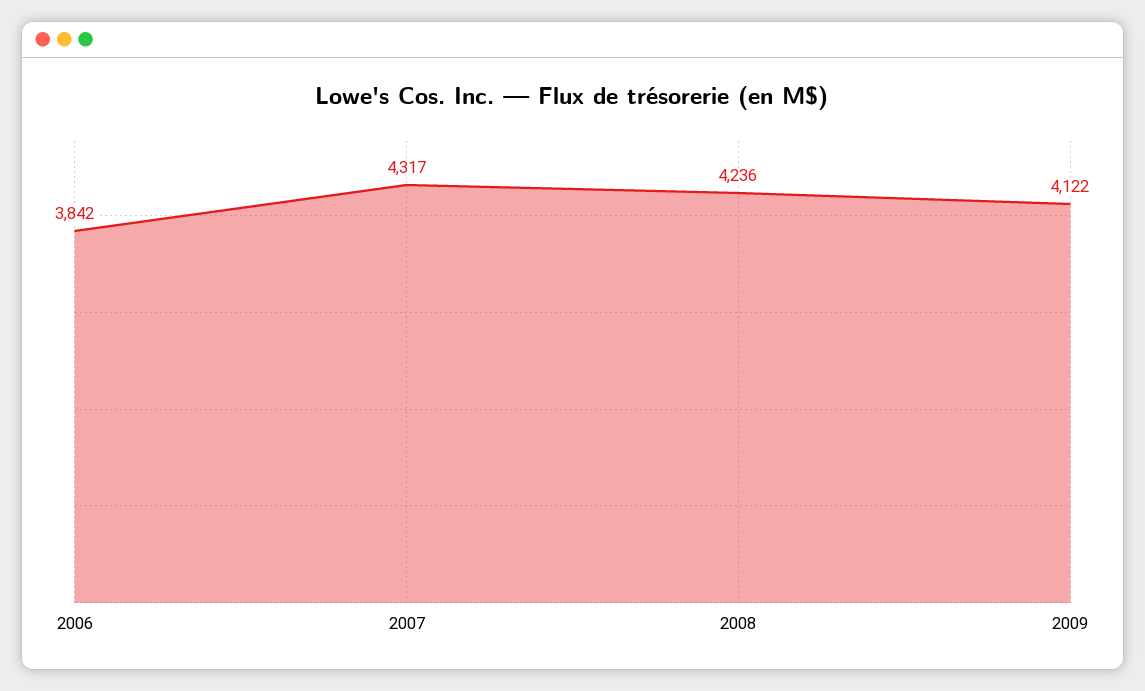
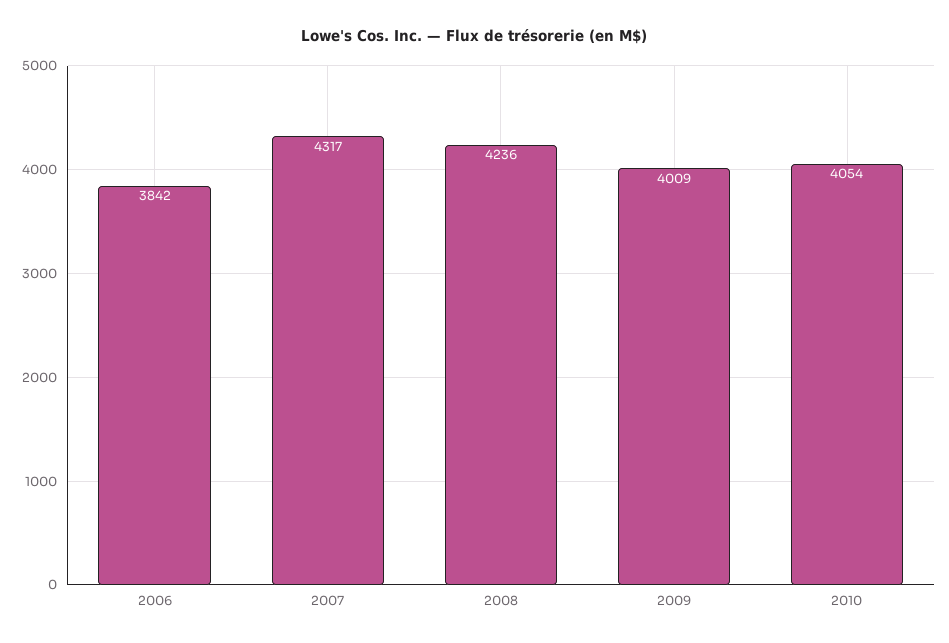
2009: 4122 -> 4009
2010: none -> 4054

